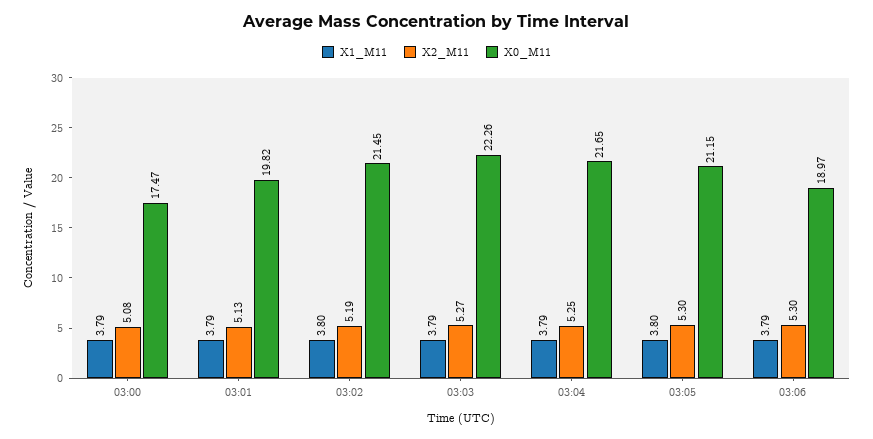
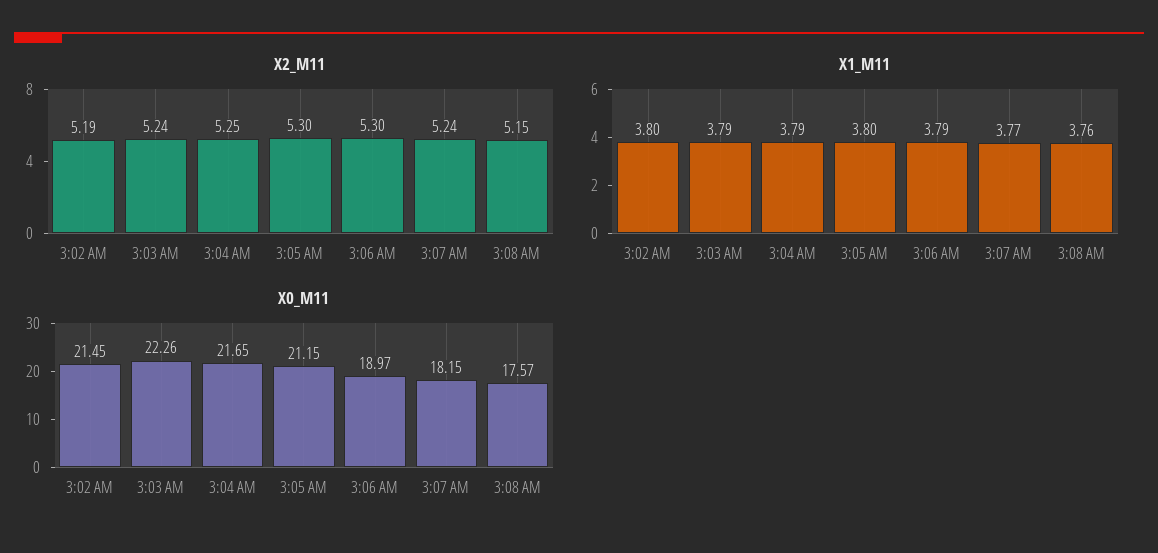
X1_M11, 03:00: 3.79 -> none
X2_M11, 03:00: 5.08 -> none
X0_M11, 03:00: 17.47 -> none
X1_M11, 03:01: 3.79 -> none
X2_M11, 03:01: 5.13 -> none
X0_M11, 03:01: 19.82 -> none
X2_M11, 03:03: 5.27 -> 5.24
X2_M11, 3:07 AM: none -> 5.24
X2_M11, 3:08 AM: none -> 5.15
X1_M11, 3:07 AM: none -> 3.77
X1_M11, 3:08 AM: none -> 3.76
X0_M11, 3:07 AM: none -> 18.15
X0_M11, 3:08 AM: none -> 17.57

